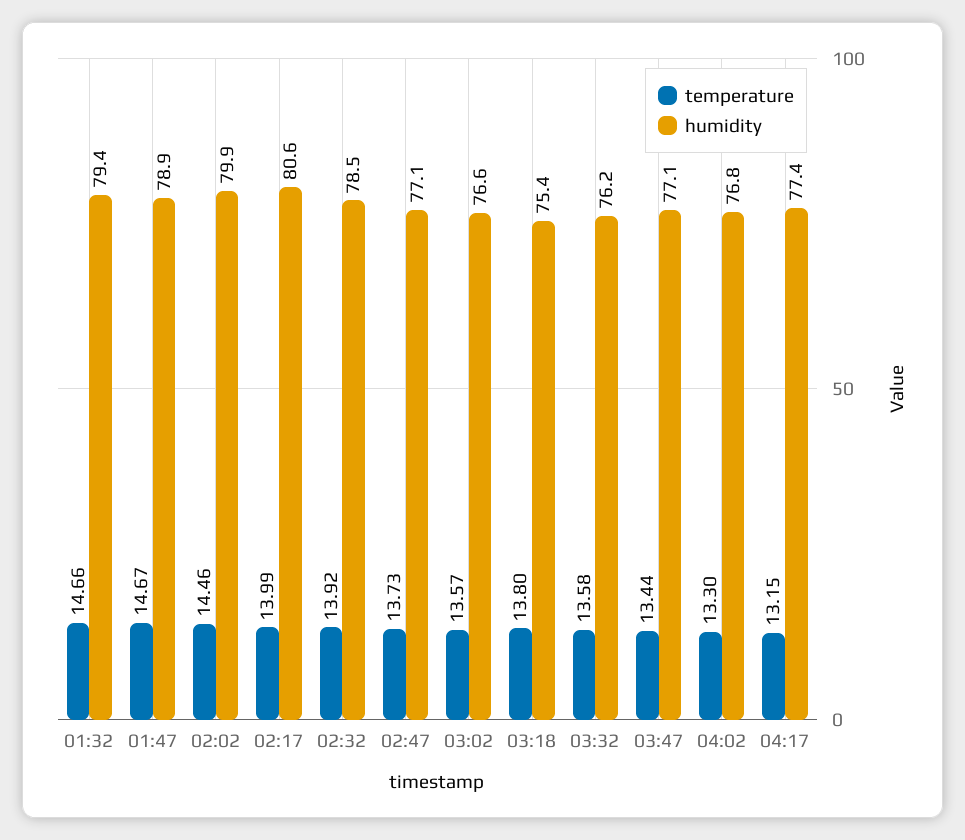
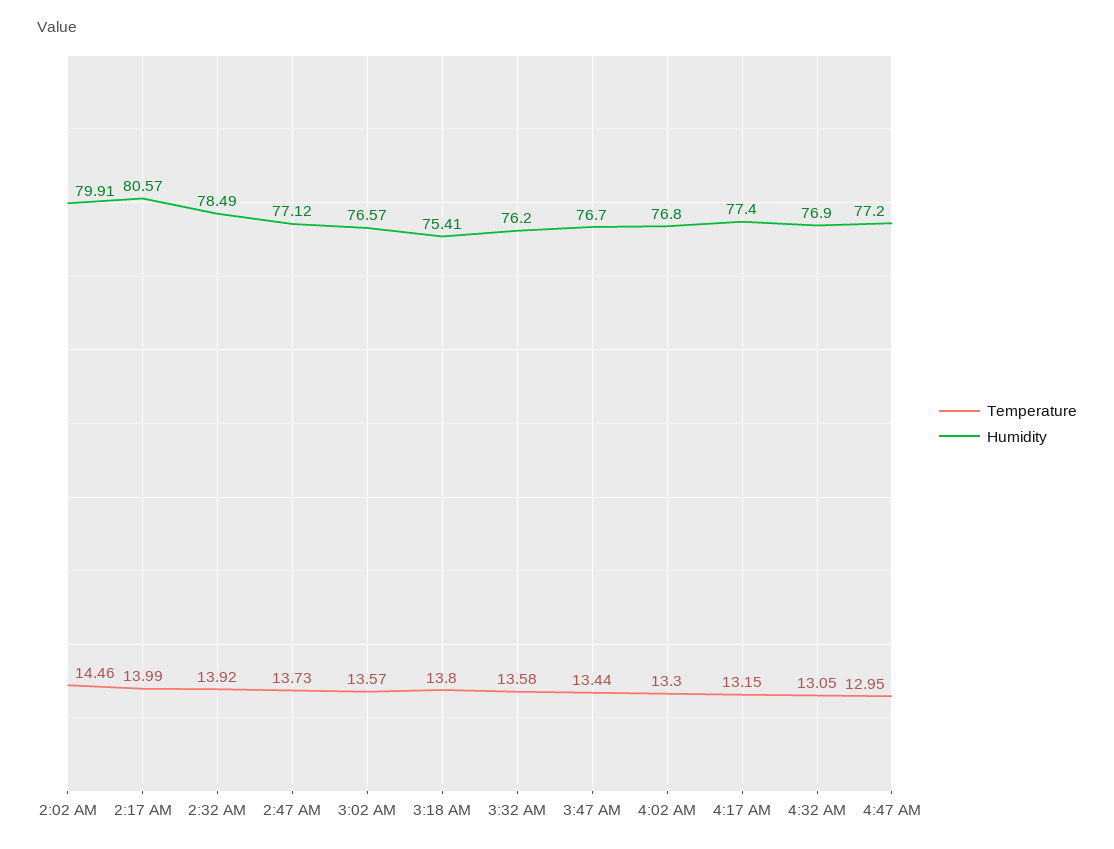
temperature, 01:32: 14.66 -> none
humidity, 01:32: 79.4 -> none
temperature, 01:47: 14.67 -> none
humidity, 01:47: 78.9 -> none
humidity, 03:47: 77.1 -> 76.7
temperature, 4:32 AM: none -> 13.05
humidity, 4:32 AM: none -> 76.9
temperature, 4:47 AM: none -> 12.95
humidity, 4:47 AM: none -> 77.2

